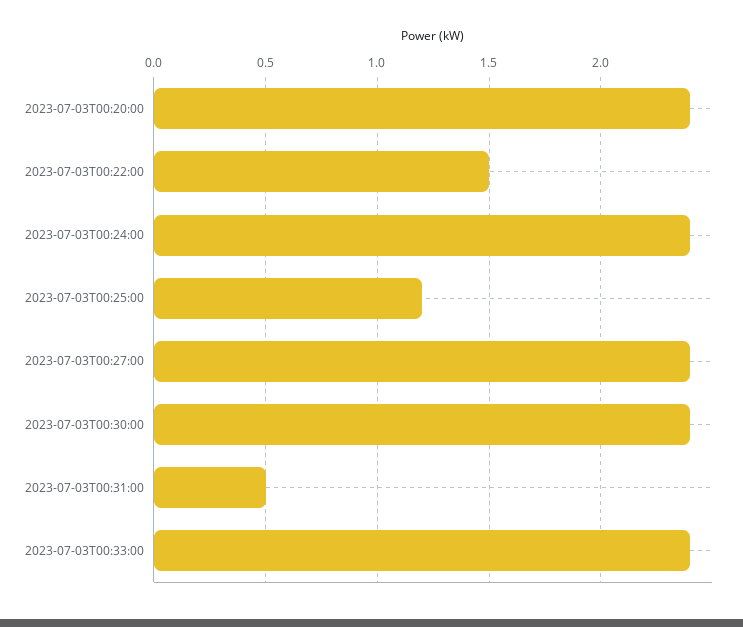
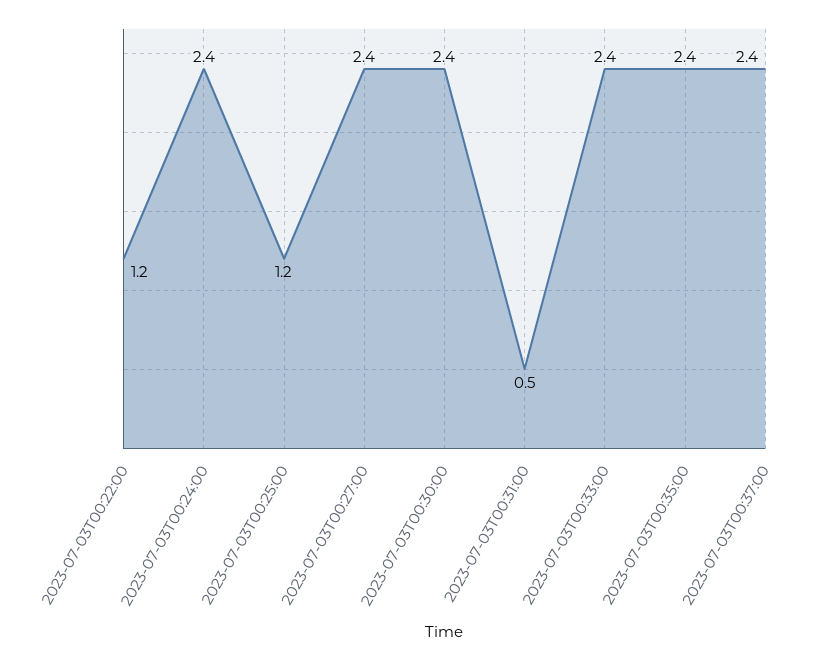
2023-07-03T00:20:00: 2.4 -> none
2023-07-03T00:22:00: 1.5 -> 1.2
2023-07-03T00:35:00: none -> 2.4
2023-07-03T00:37:00: none -> 2.4

